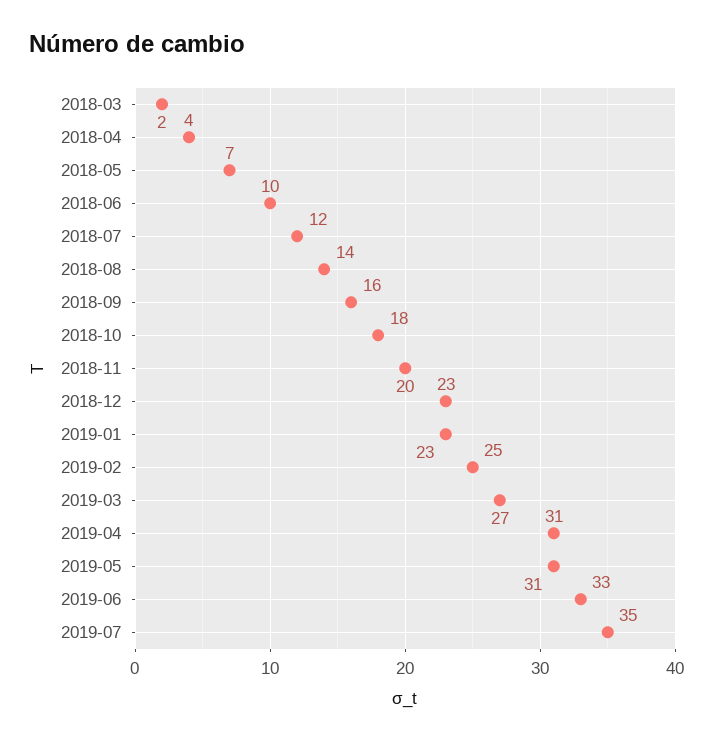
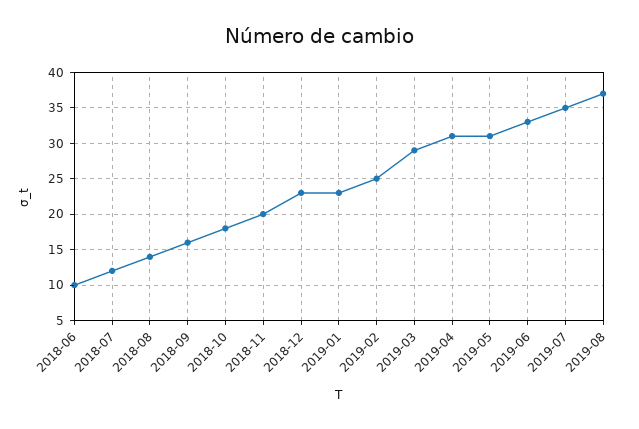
2018-03: 2 -> none
2018-04: 4 -> none
2018-05: 7 -> none
2019-03: 27 -> 29
2019-08: none -> 37

